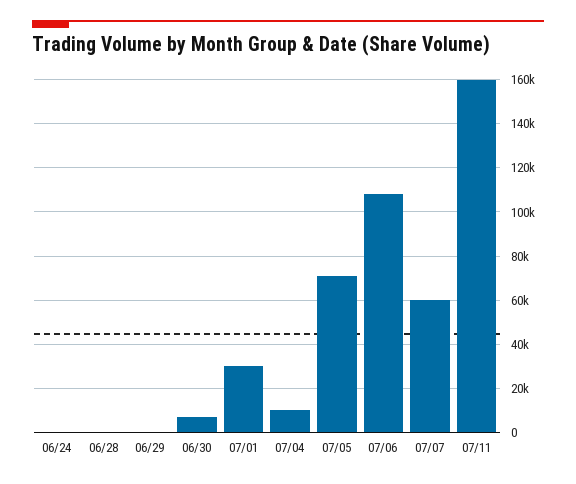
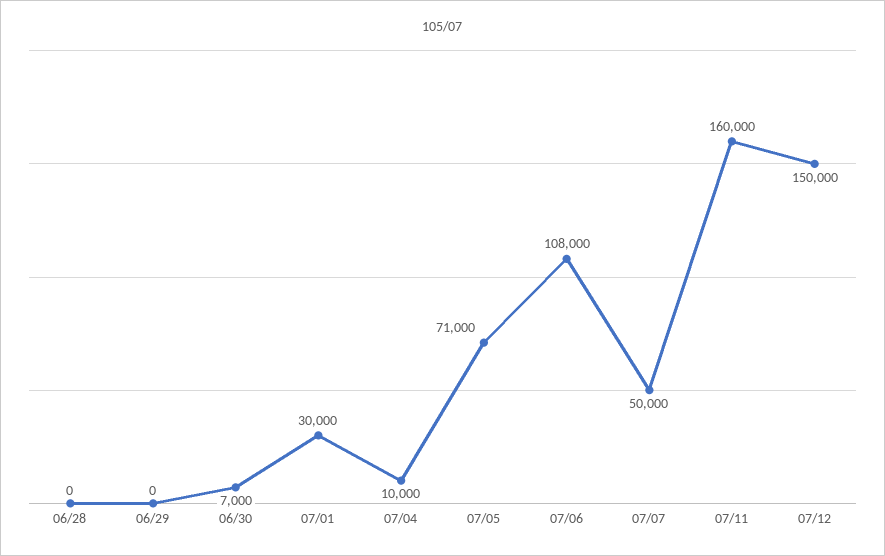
06/24: 0 -> none
07/07: 60000 -> 50000
07/12: none -> 150000

